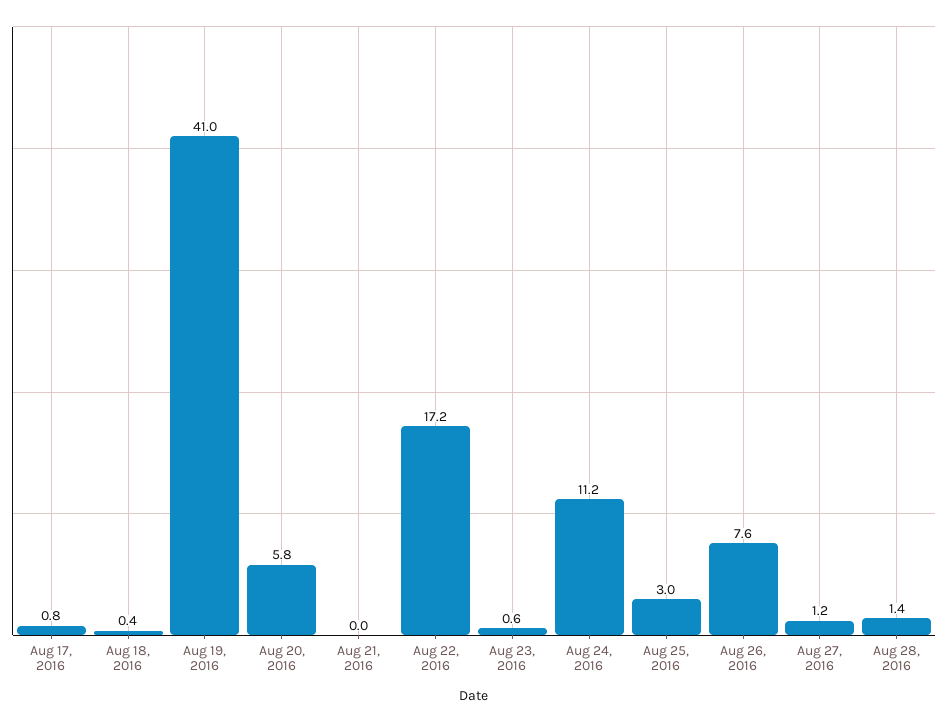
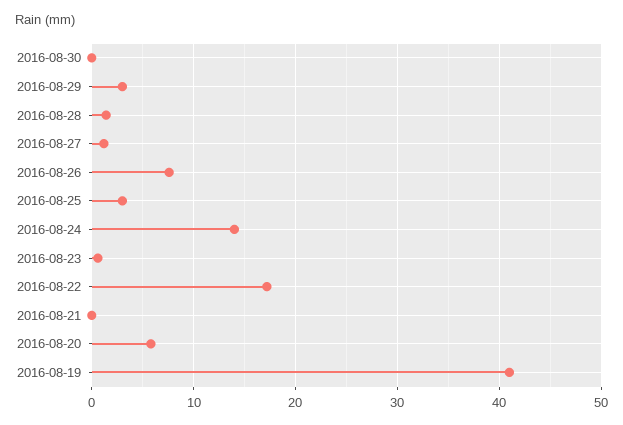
Aug 17, 2016: 0.8 -> none
Aug 18, 2016: 0.4 -> none
Aug 24, 2016: 11.2 -> 14
2016-08-30: none -> 0
2016-08-29: none -> 3

